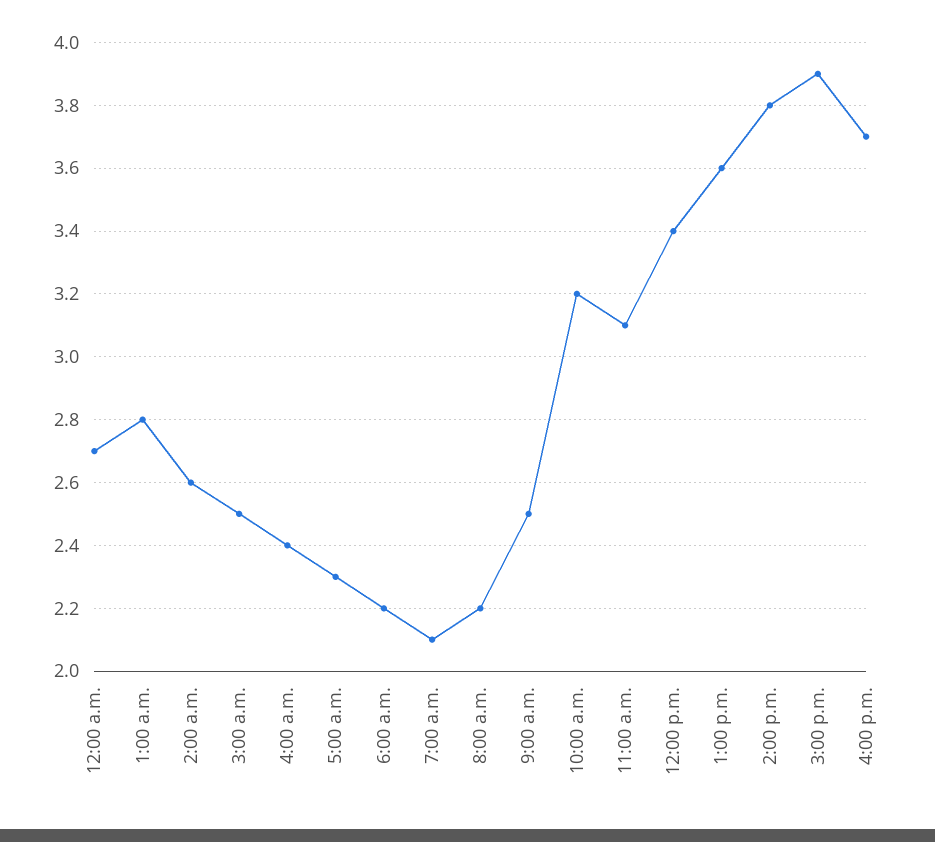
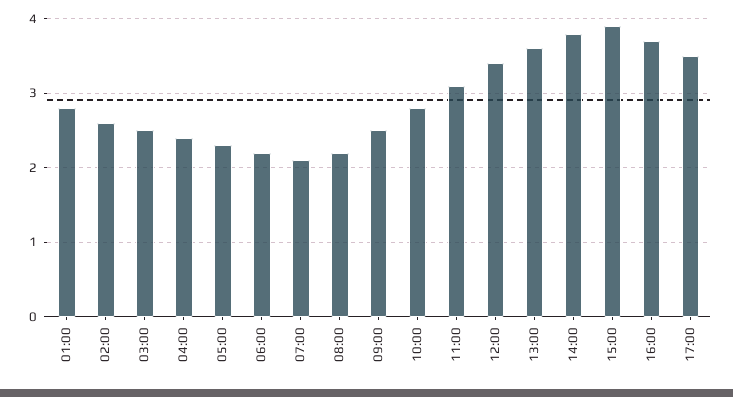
12:00 a.m.: 2.7 -> none
10:00 a.m.: 3.2 -> 2.8
17:00: none -> 3.5

